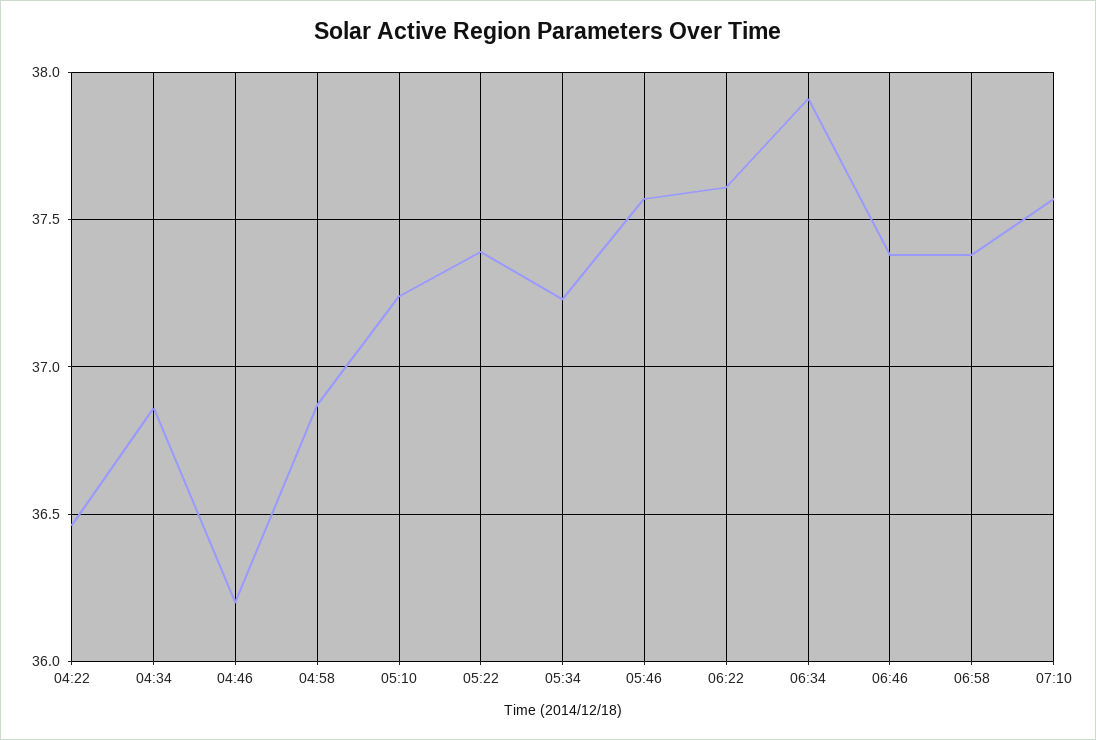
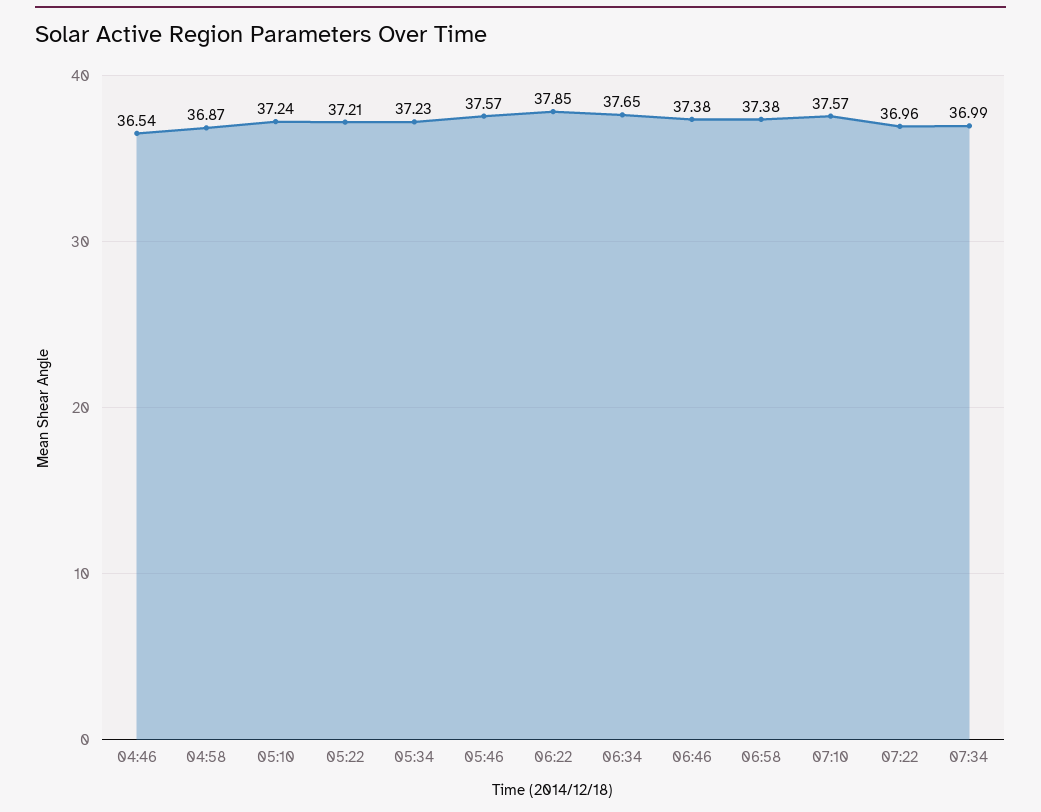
04:22: 36.45 -> none
04:34: 36.85 -> none
04:46: 36.2 -> 36.54
05:22: 37.4 -> 37.21
06:22: 37.6 -> 37.85
06:34: 37.9 -> 37.65
07:22: none -> 36.96
07:34: none -> 36.99

